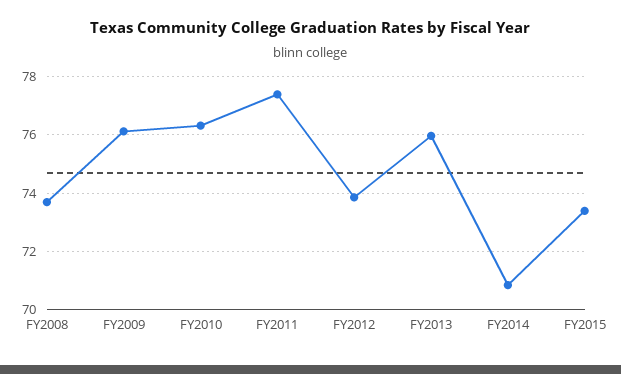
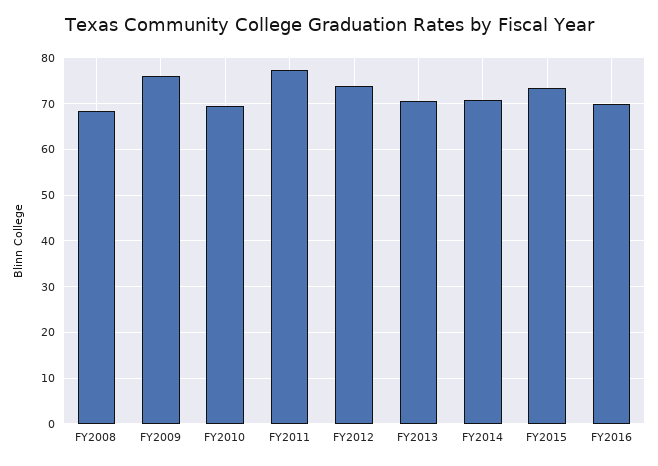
FY2008: 73.75 -> 68
FY2010: 76.25 -> 70
FY2013: 76 -> 70
FY2016: none -> 70

